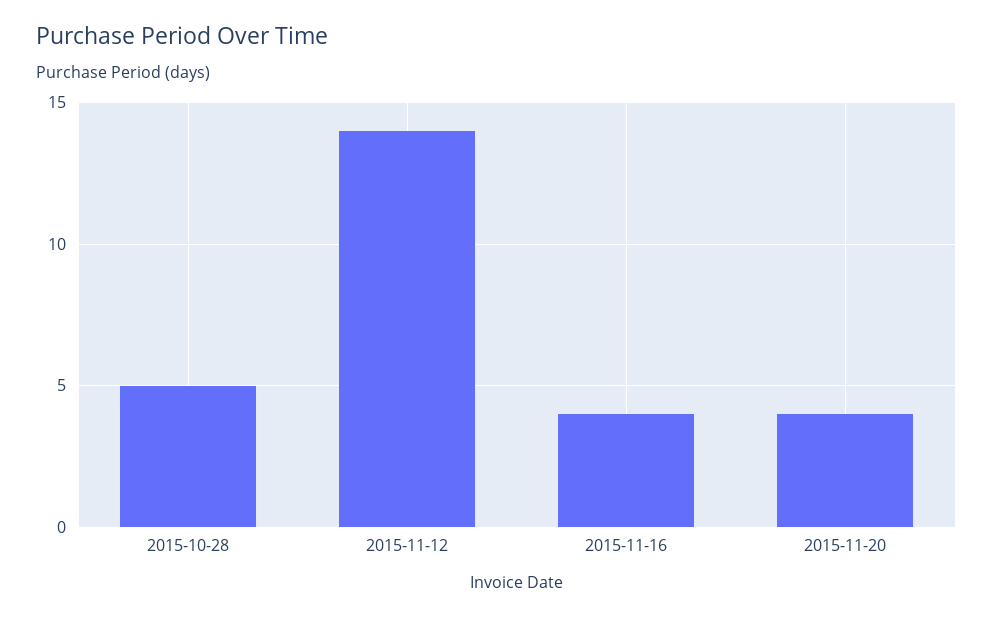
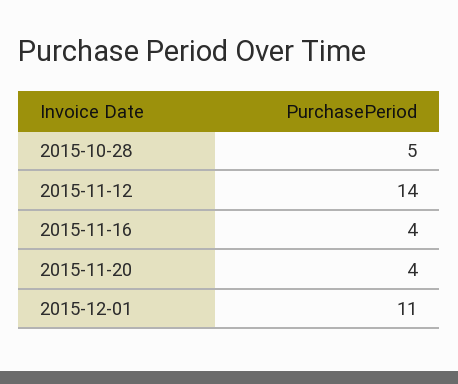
2015-12-01: none -> 11

